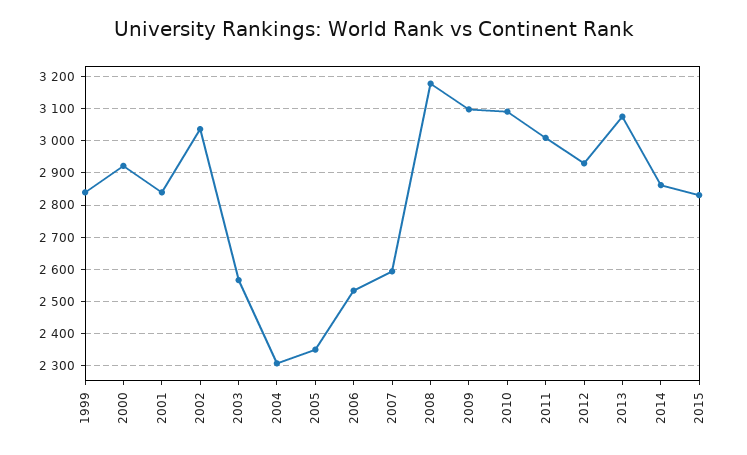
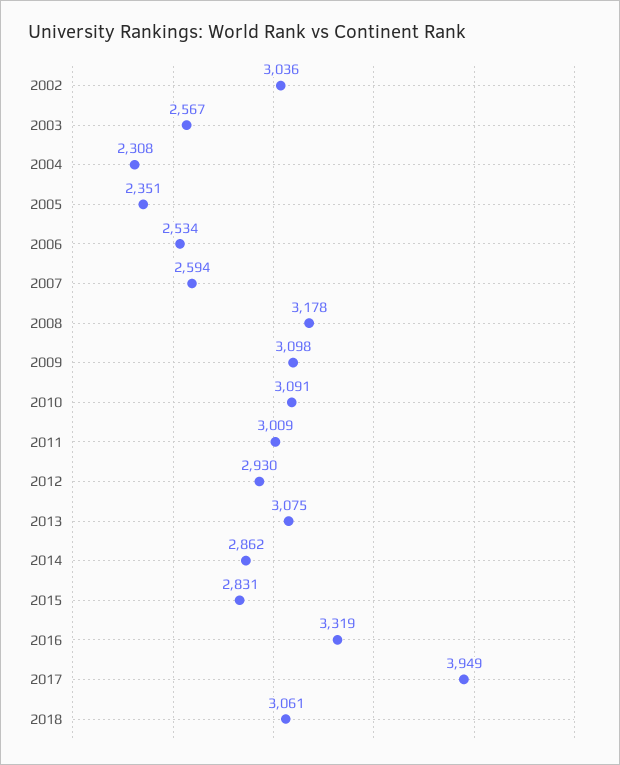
1999: 2840 -> none
2000: 2920 -> none
2001: 2840 -> none
2016: none -> 3319
2017: none -> 3949
2018: none -> 3061

